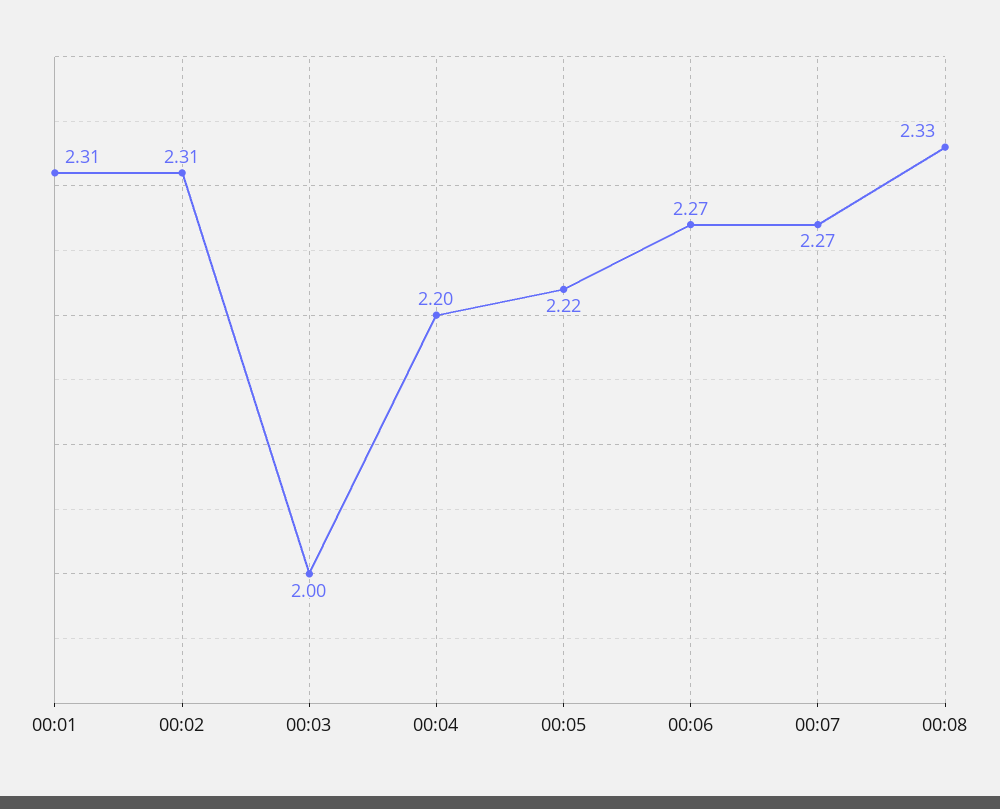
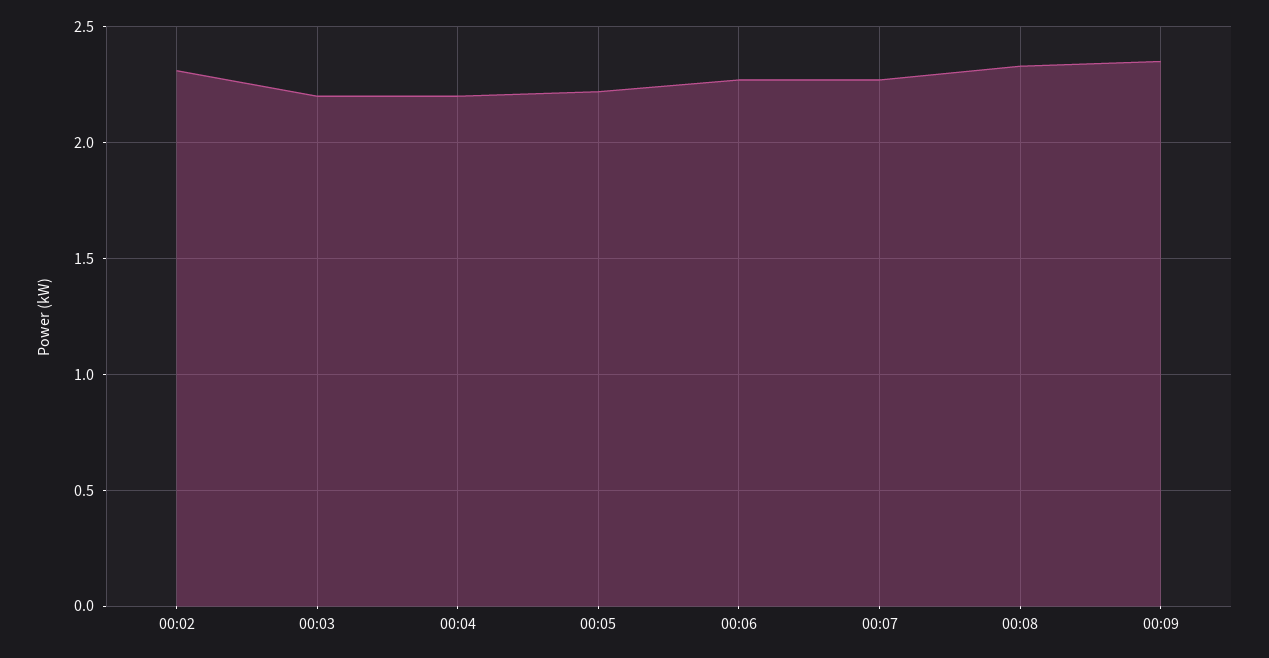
00:01: 2.31 -> none
00:03: 2 -> 2.2
00:09: none -> 2.35

